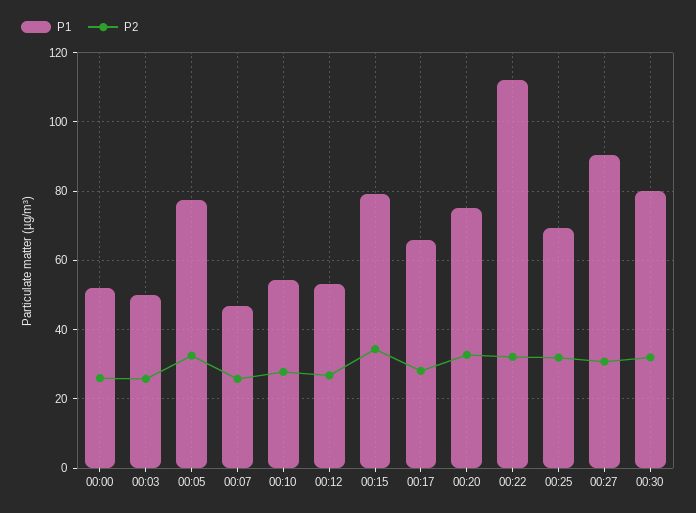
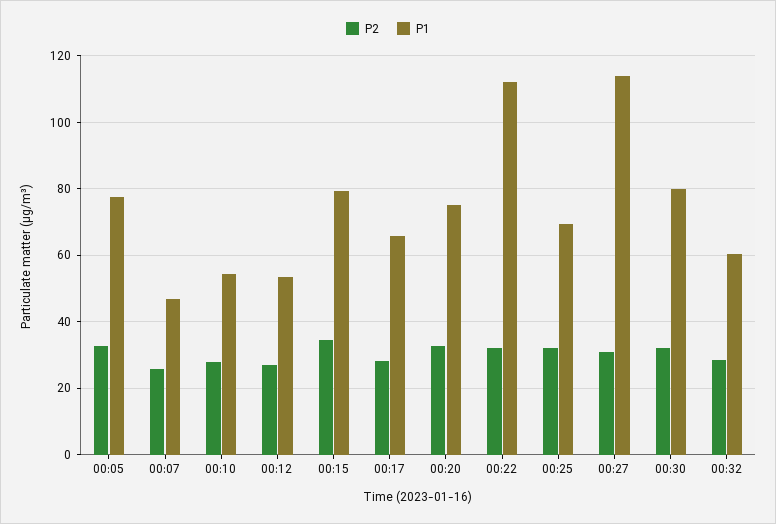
P1, 00:00: 52 -> none
P2, 00:00: 26 -> none
P1, 00:03: 50 -> none
P2, 00:03: 26 -> none
P1, 00:27: 90 -> 114
P2, 00:32: none -> 28
P1, 00:32: none -> 60

